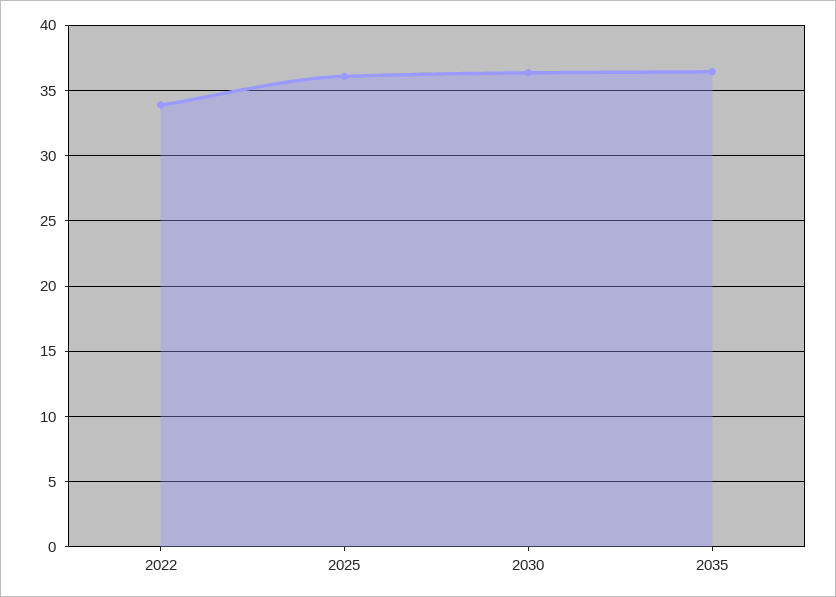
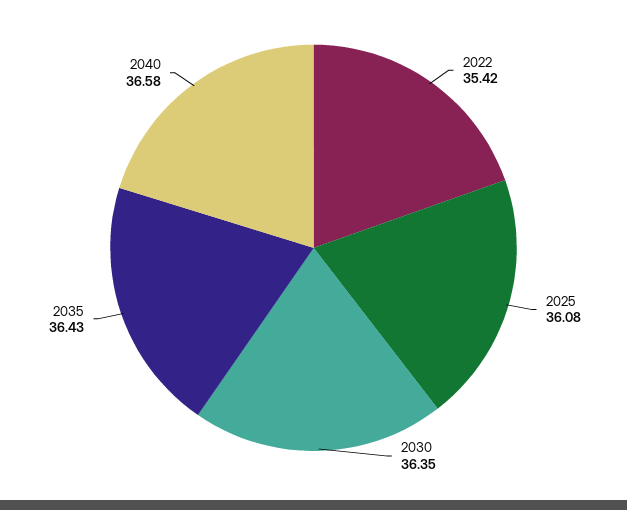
2022: 34 -> 35.42
2040: none -> 36.58

